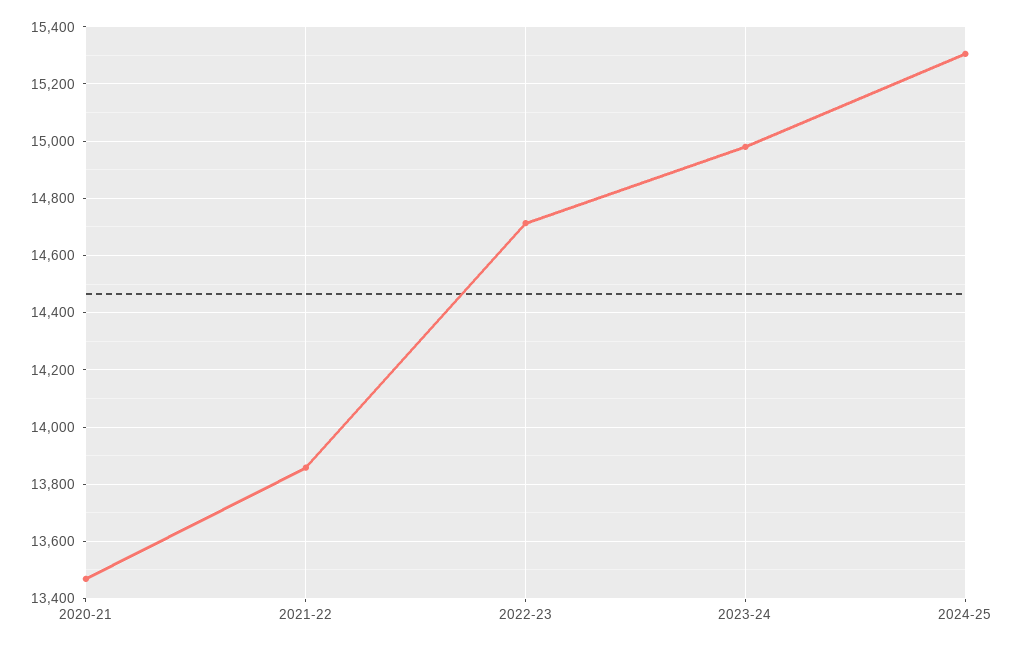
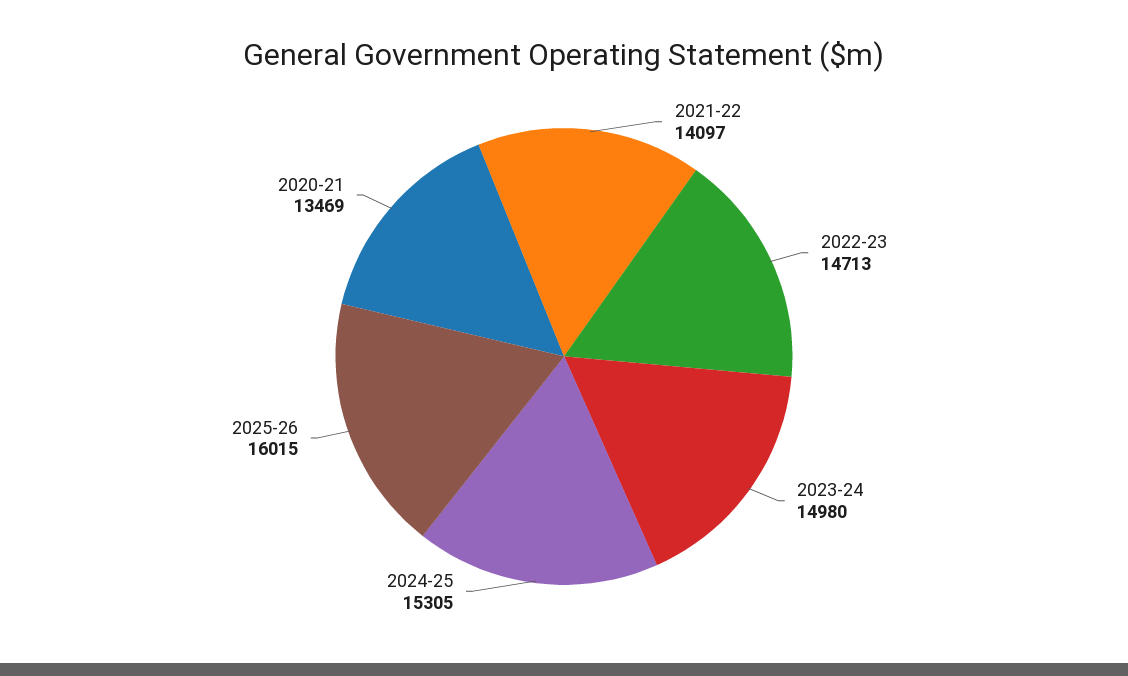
2021-22: 13850 -> 14097
2025-26: none -> 16015

